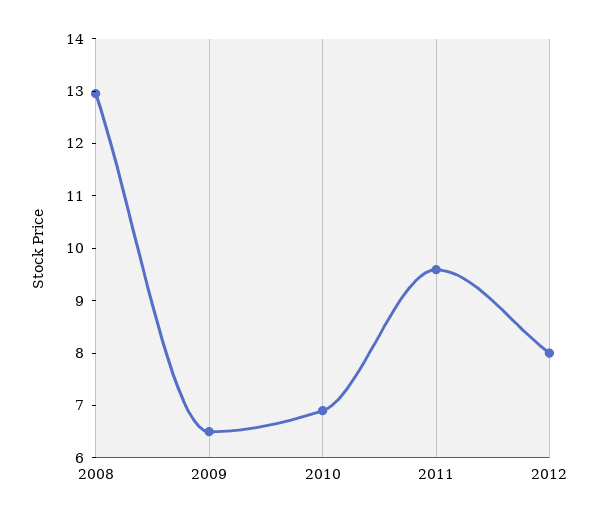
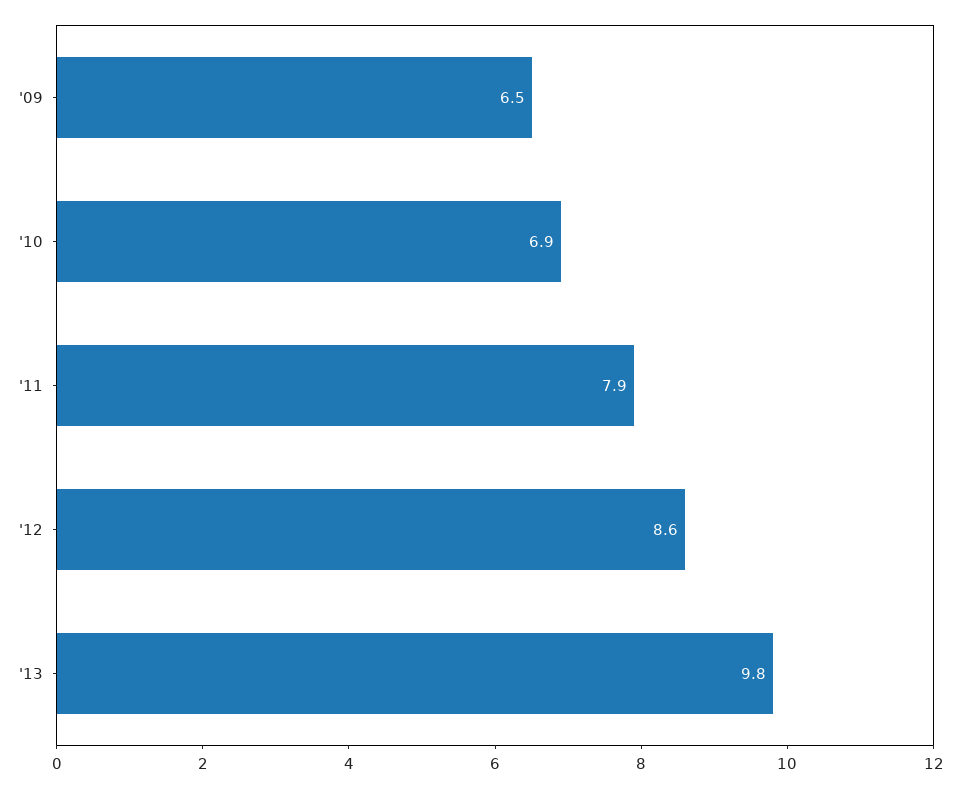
2008: 13 -> none
2011: 9.6 -> 7.9
2012: 8 -> 8.6
'13: none -> 9.8

